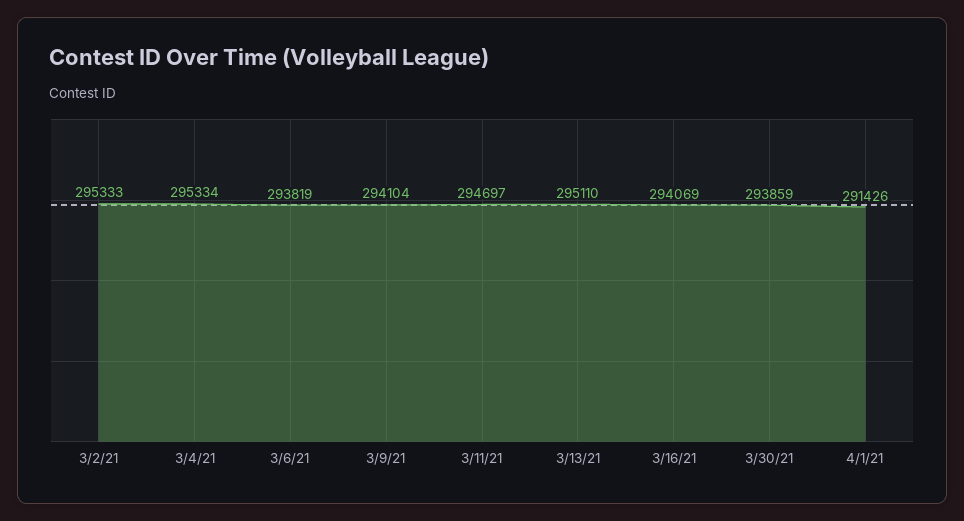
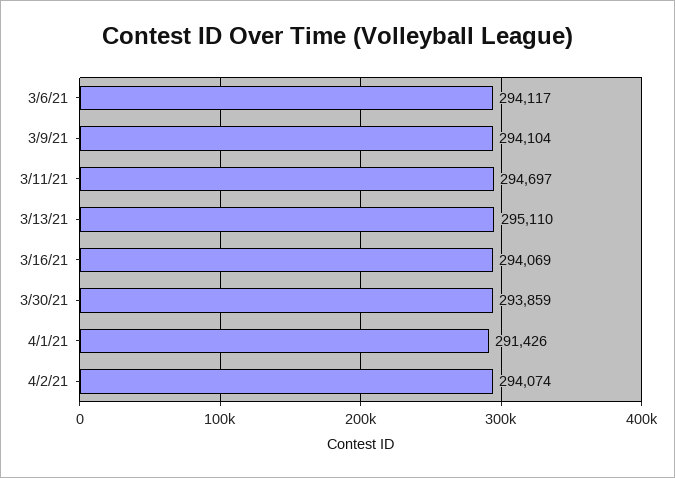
3/2/21: 295333 -> none
3/4/21: 295334 -> none
3/6/21: 293819 -> 294117
4/2/21: none -> 294074

